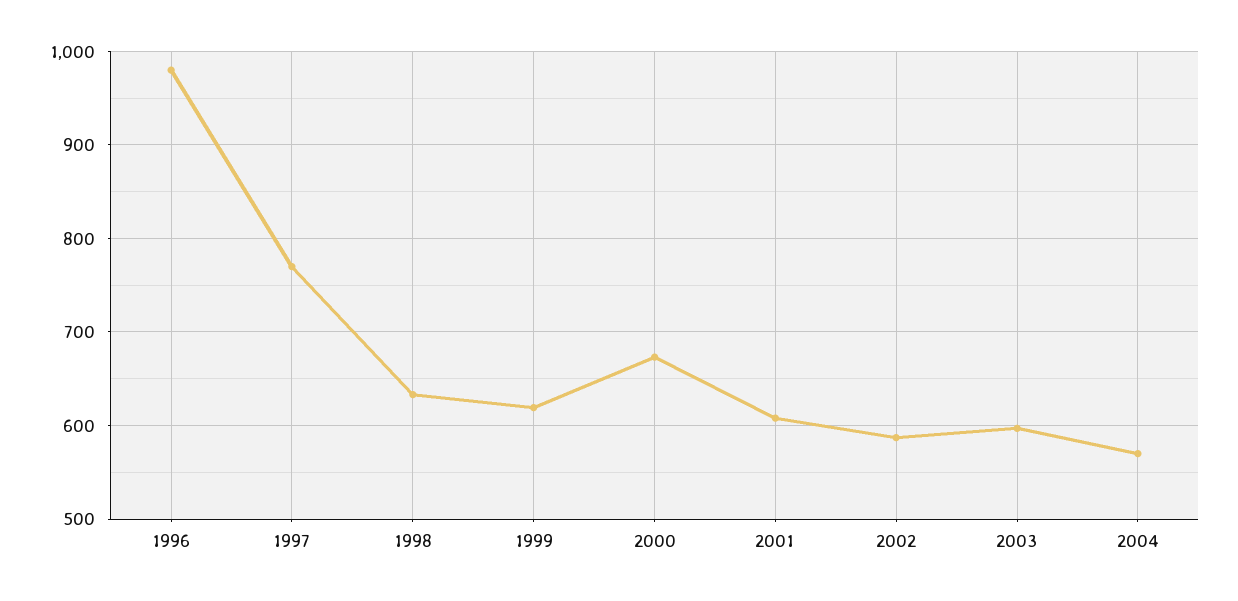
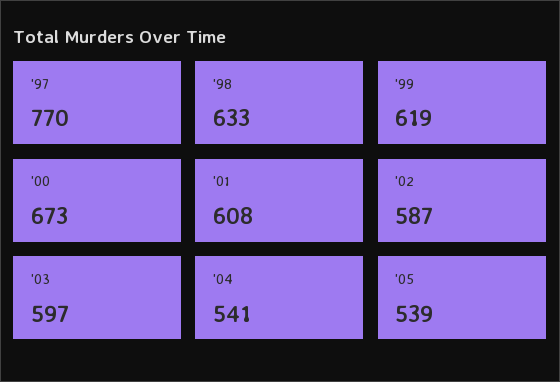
1996: 980 -> none
2004: 570 -> 541
'05: none -> 539

